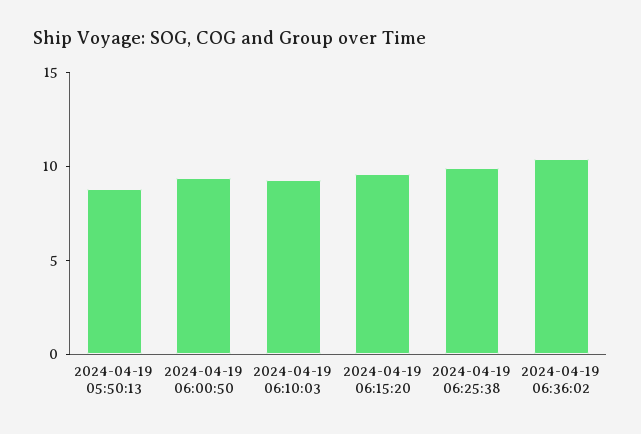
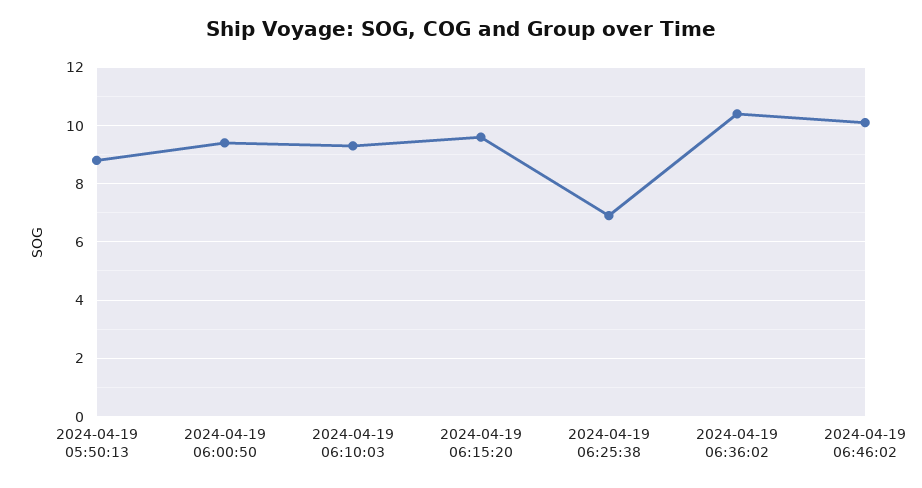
2024-04-19 06:25:38: 10 -> 7
2024-04-19 06:46:02: none -> 10

